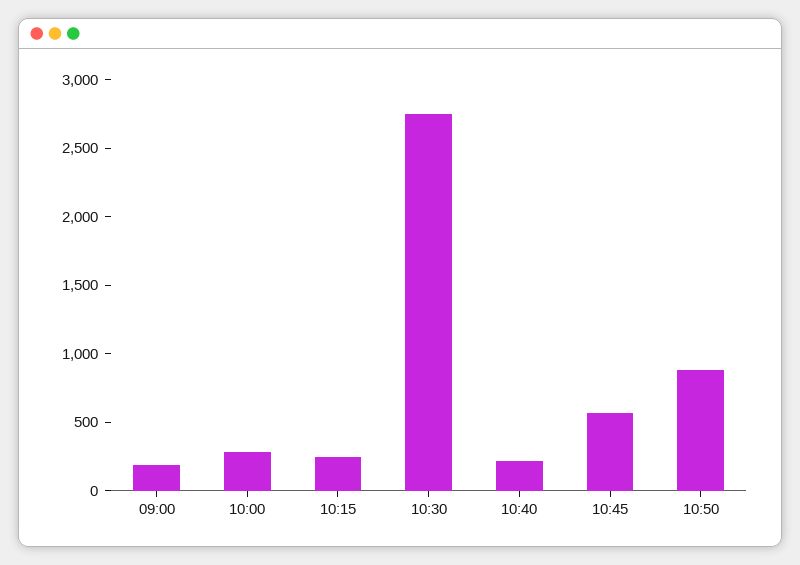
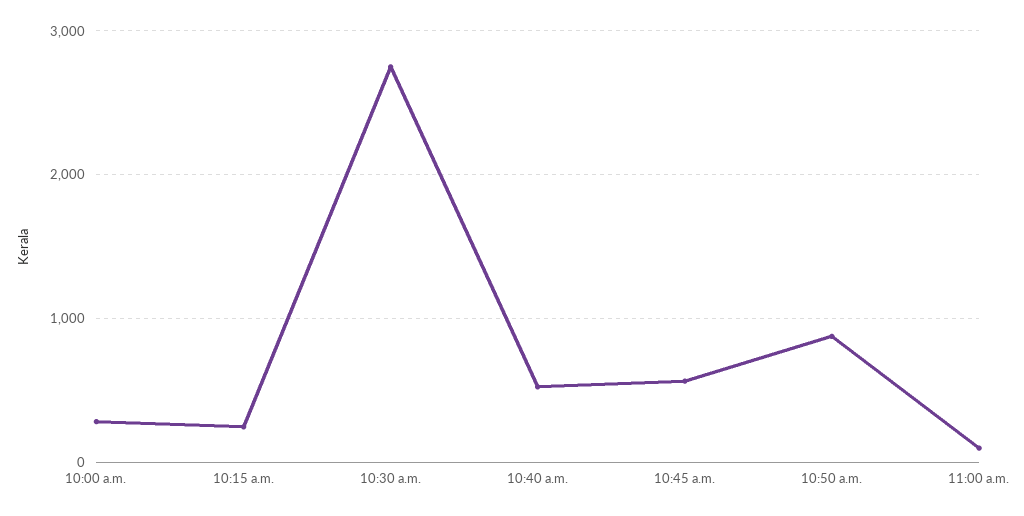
09:00: 200 -> none
10:40: 200 -> 500
11:00 a.m.: none -> 100

